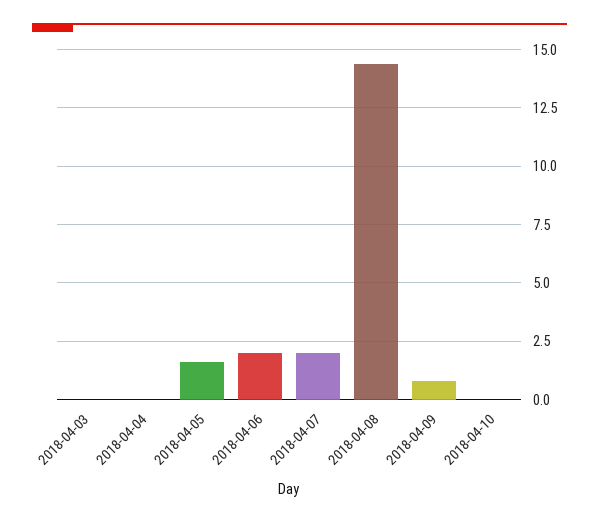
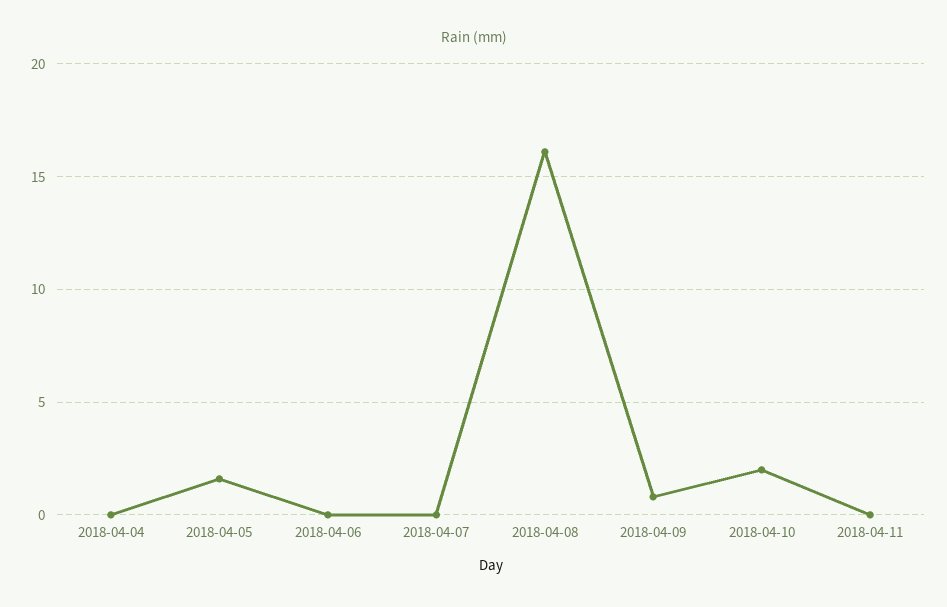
2018-04-03: 0 -> none
2018-04-06: 2 -> 0
2018-04-07: 2 -> 0
2018-04-08: 14.5 -> 16
2018-04-10: 0 -> 2
2018-04-11: none -> 0

